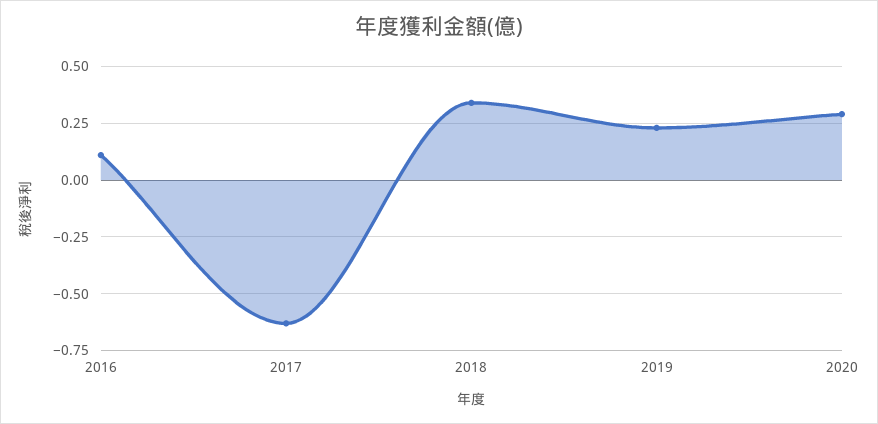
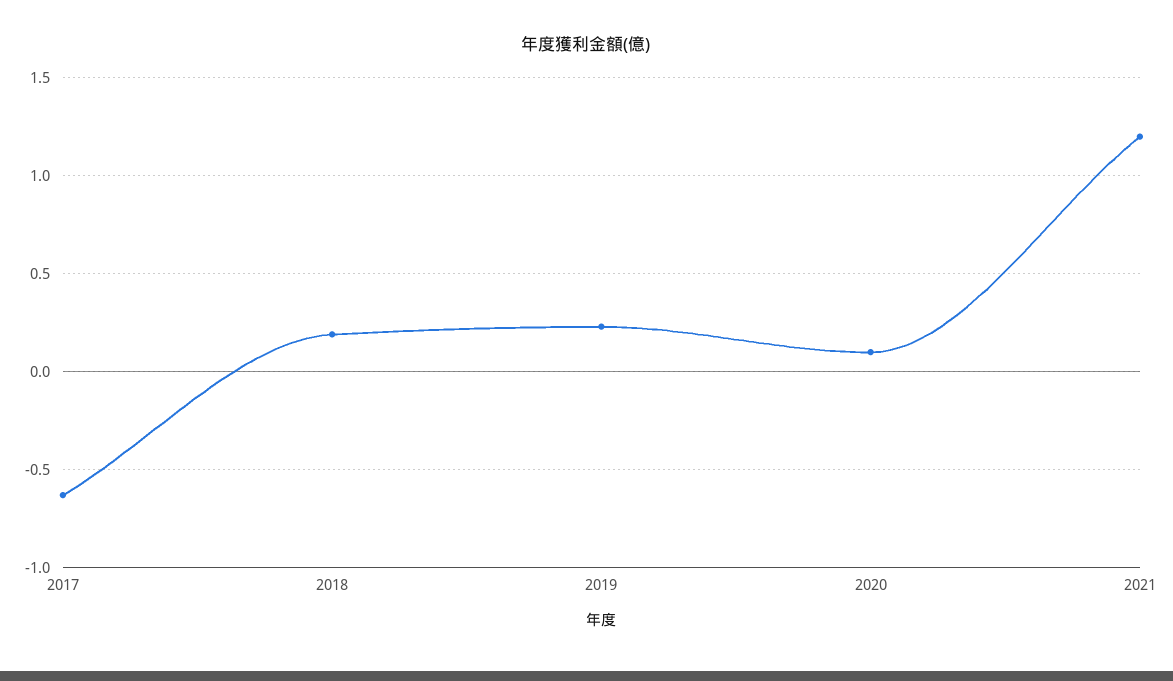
2016: 0.1 -> none
2018: 0.35 -> 0.2
2020: 0.3 -> 0.1
2021: none -> 1.2

